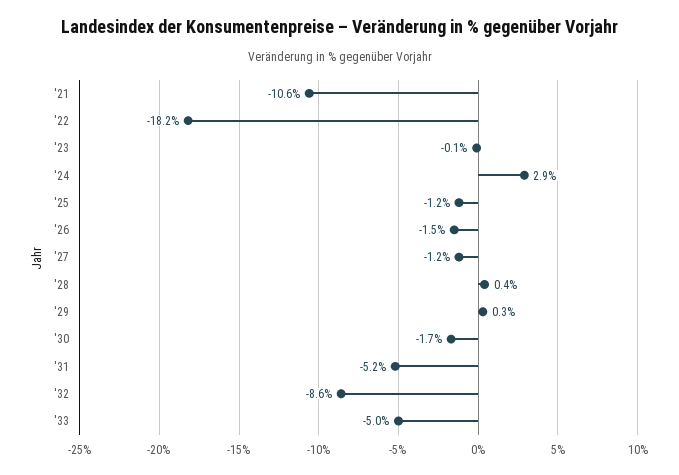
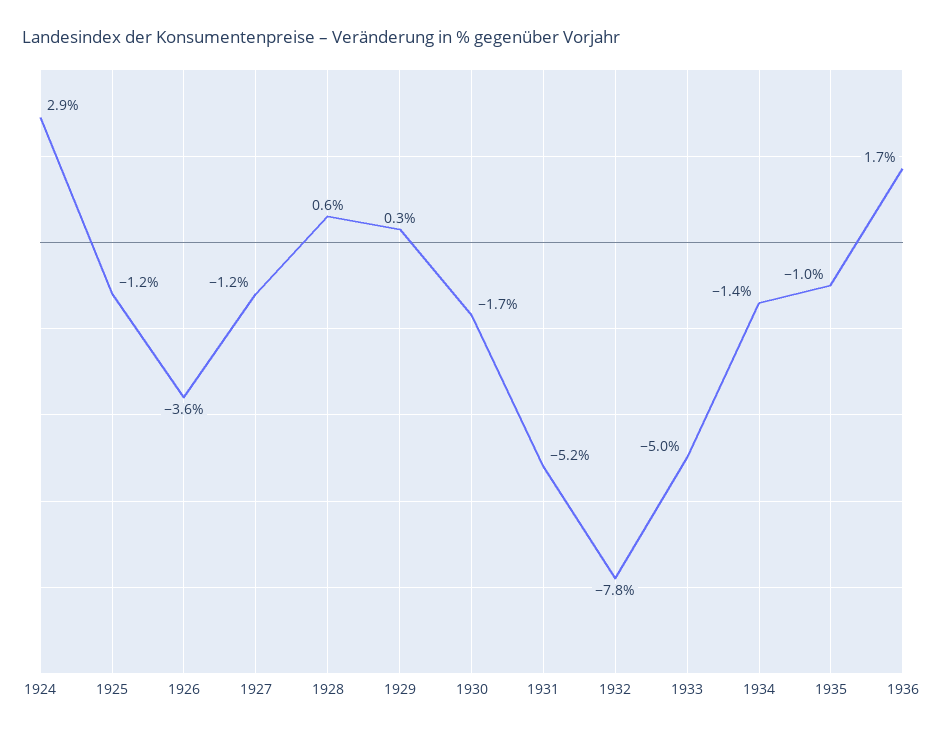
'21: -10.6 -> none
'22: -18.2 -> none
'23: -0.1 -> none
'26: -1.5 -> -3.6
'28: 0.4 -> 0.6
'32: -8.6 -> -7.8
1934: none -> -1.4
1935: none -> -1
1936: none -> 1.7

